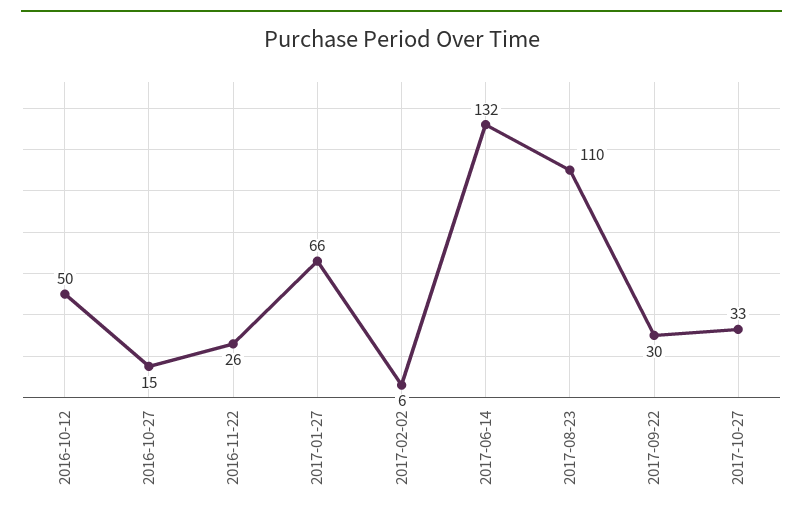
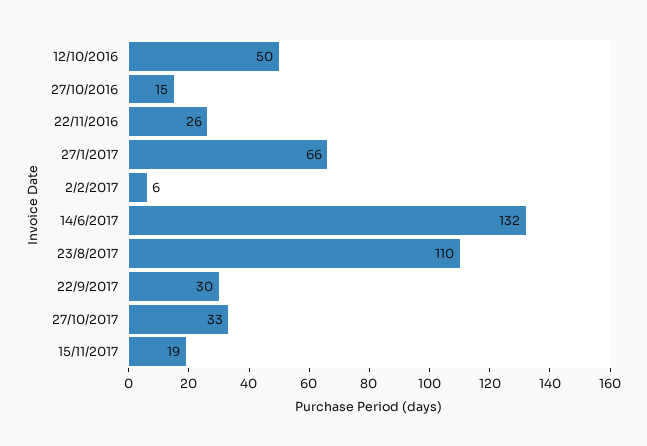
15/11/2017: none -> 19

